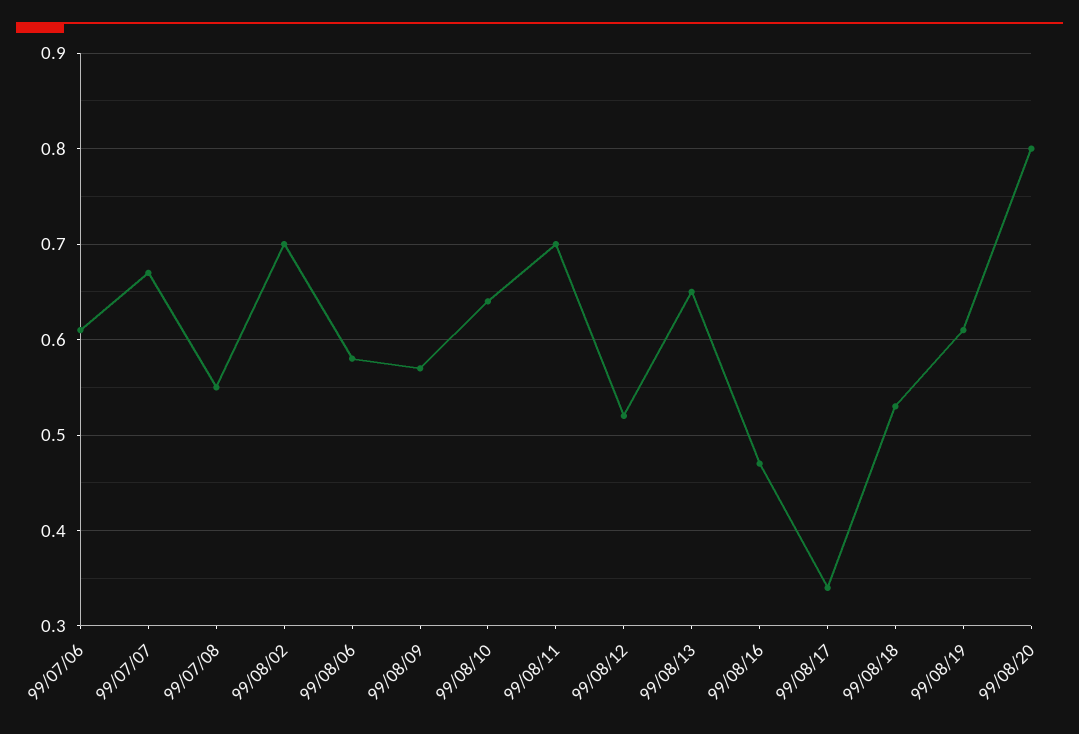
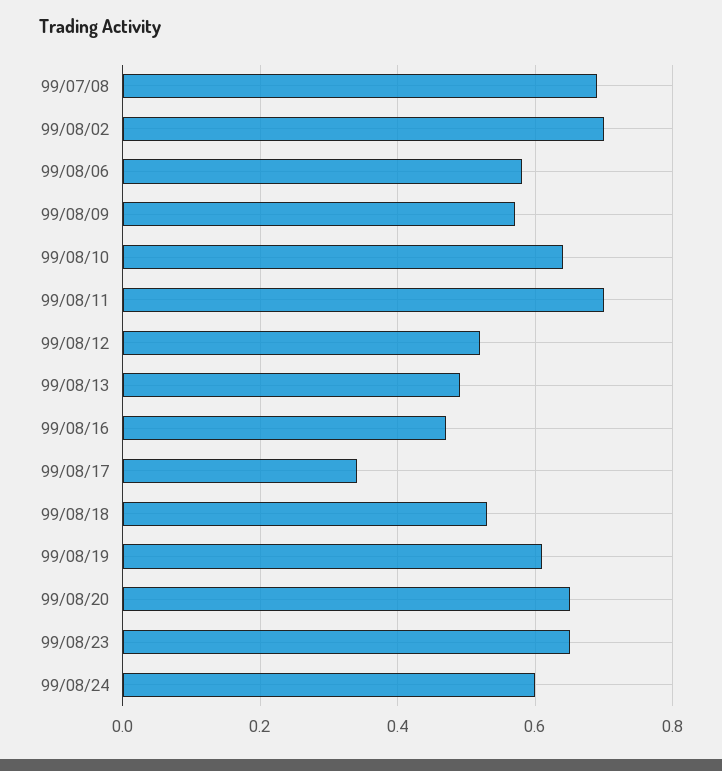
99/07/06: 0.61 -> none
99/07/07: 0.67 -> none
99/07/08: 0.55 -> 0.7
99/08/13: 0.65 -> 0.5
99/08/20: 0.8 -> 0.65
99/08/23: none -> 0.65
99/08/24: none -> 0.6

